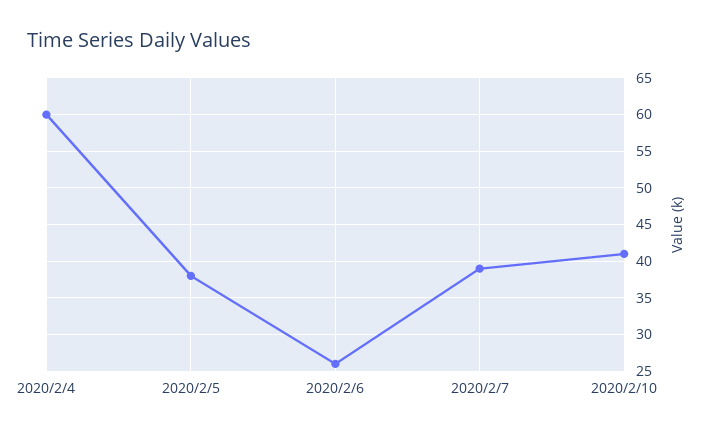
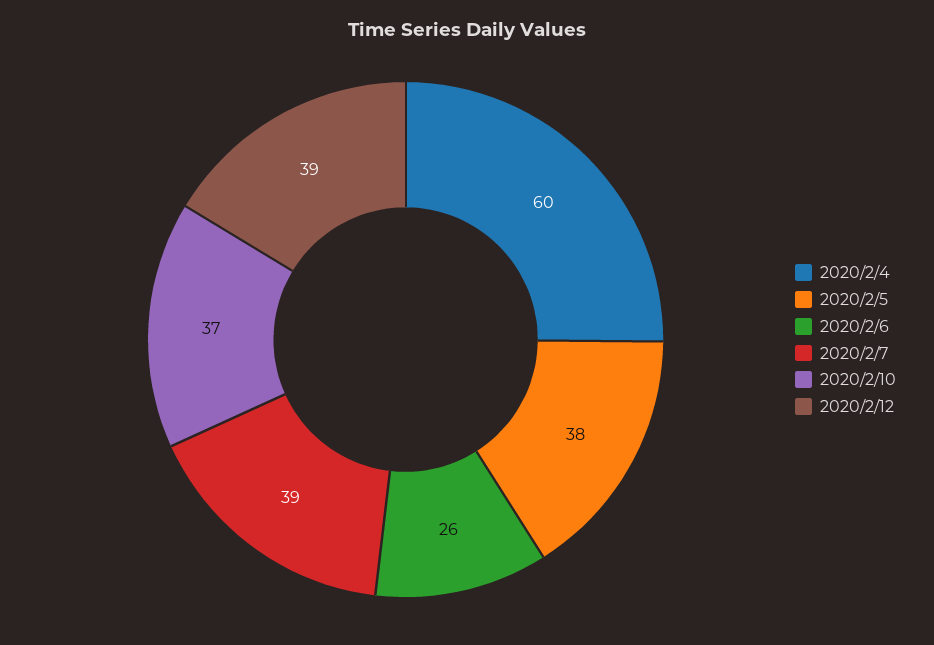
2020/2/10: 41 -> 37
2020/2/12: none -> 39

